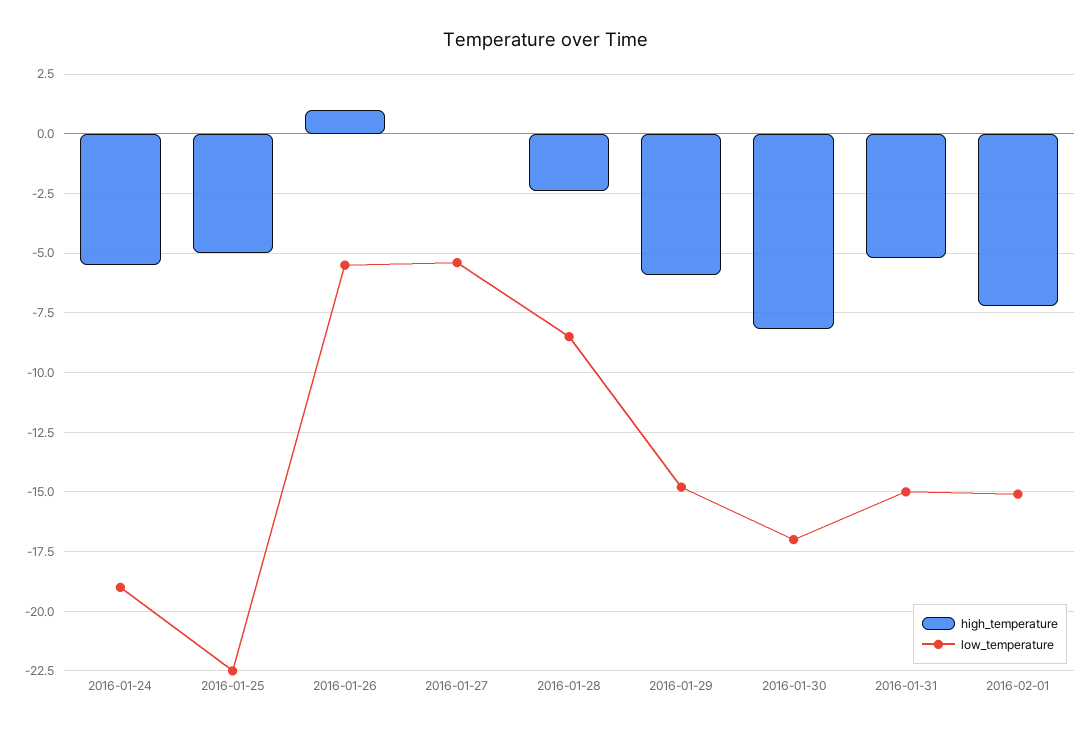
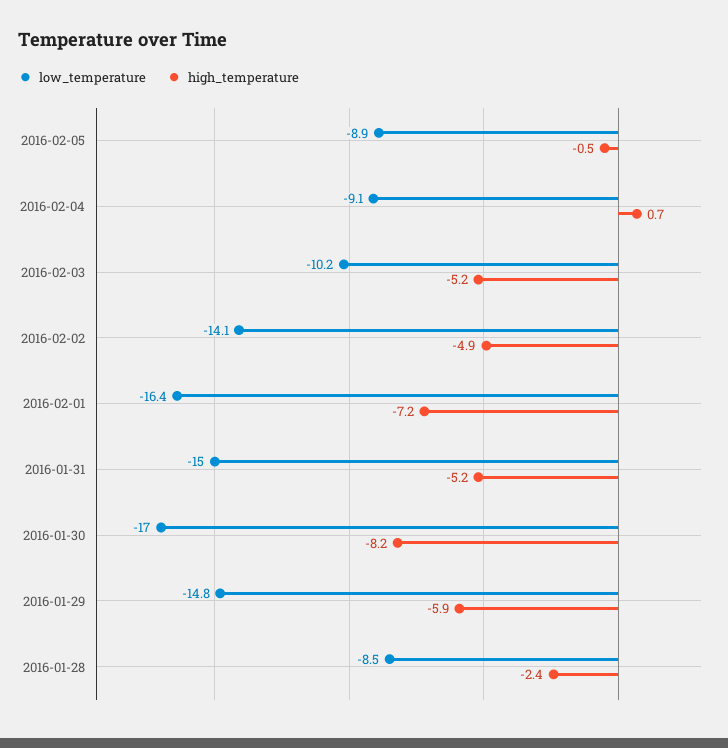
high_temperature, 2016-01-24: -5.5 -> none
low_temperature, 2016-01-24: -19 -> none
high_temperature, 2016-01-25: -5 -> none
low_temperature, 2016-01-25: -22.5 -> none
high_temperature, 2016-01-26: 1 -> none
low_temperature, 2016-01-26: -5.5 -> none
high_temperature, 2016-01-27: 0 -> none
low_temperature, 2016-01-27: -5.5 -> none
low_temperature, 2016-02-01: -15 -> -16.4
low_temperature, 2016-02-05: none -> -8.9
high_temperature, 2016-02-05: none -> -0.5
low_temperature, 2016-02-04: none -> -9.1
high_temperature, 2016-02-04: none -> 0.7
low_temperature, 2016-02-03: none -> -10.2
high_temperature, 2016-02-03: none -> -5.2
low_temperature, 2016-02-02: none -> -14.1
high_temperature, 2016-02-02: none -> -4.9

